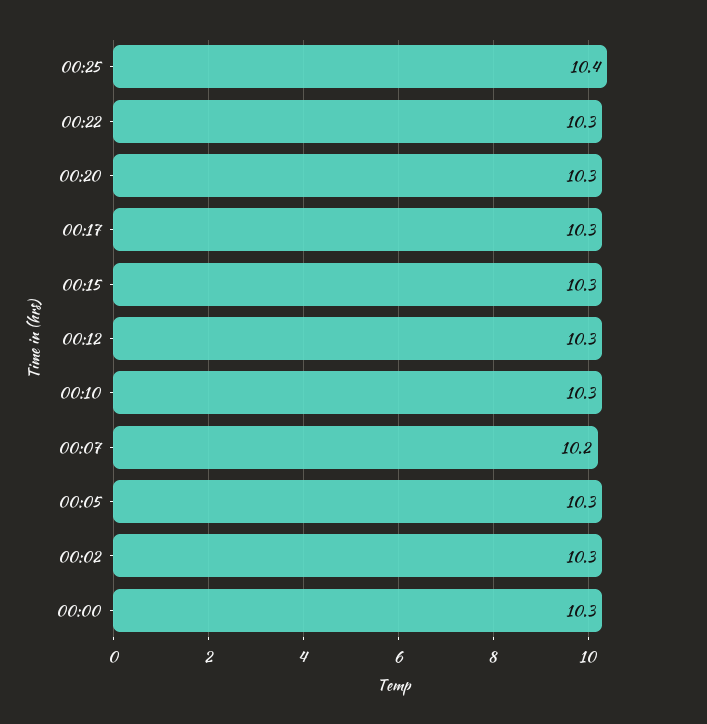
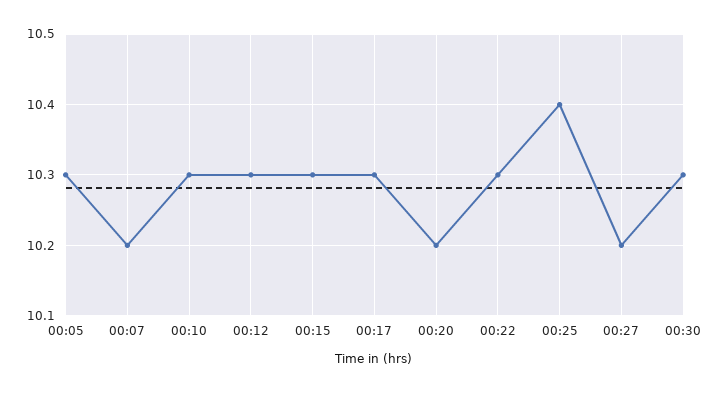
00:20: 10.3 -> 10.2
00:02: 10.3 -> none
00:00: 10.3 -> none
00:27: none -> 10.2
00:30: none -> 10.3

